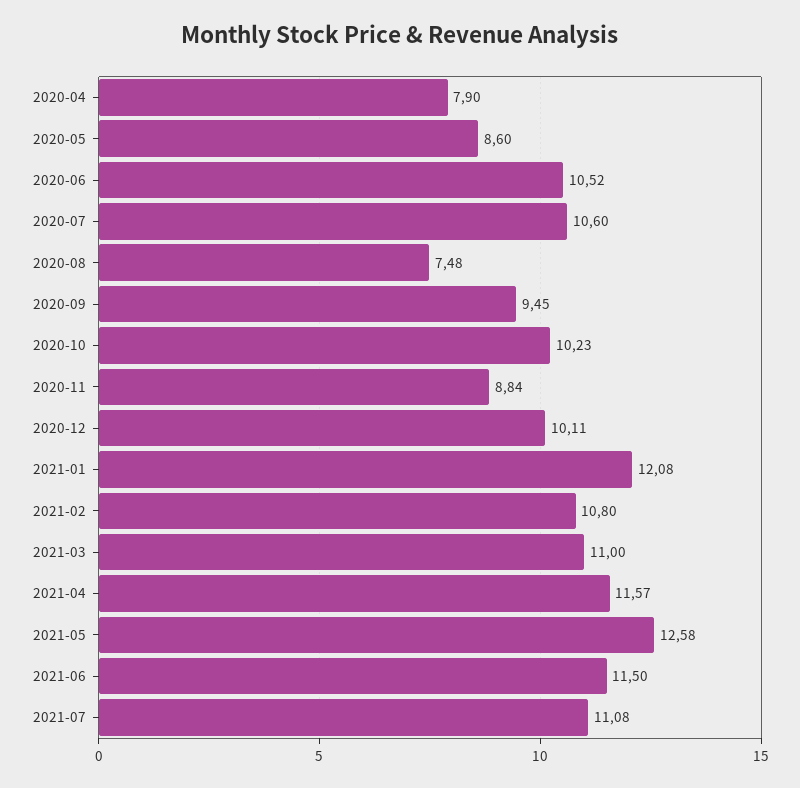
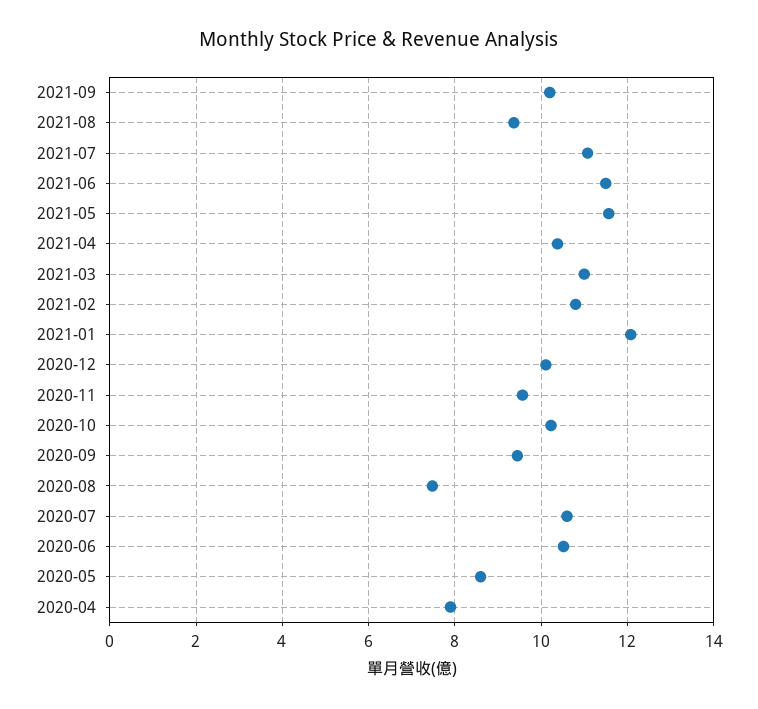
2020-11: 8.84 -> 9.6
2021-04: 11.57 -> 10.4
2021-05: 12.58 -> 11.6
2021-09: none -> 10.2
2021-08: none -> 9.4

